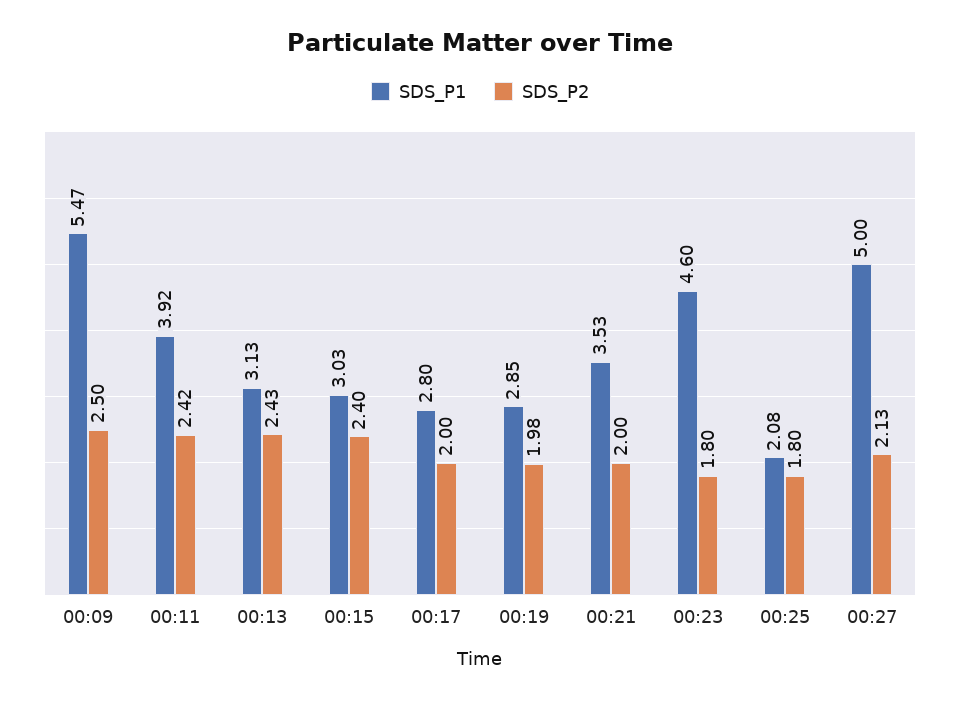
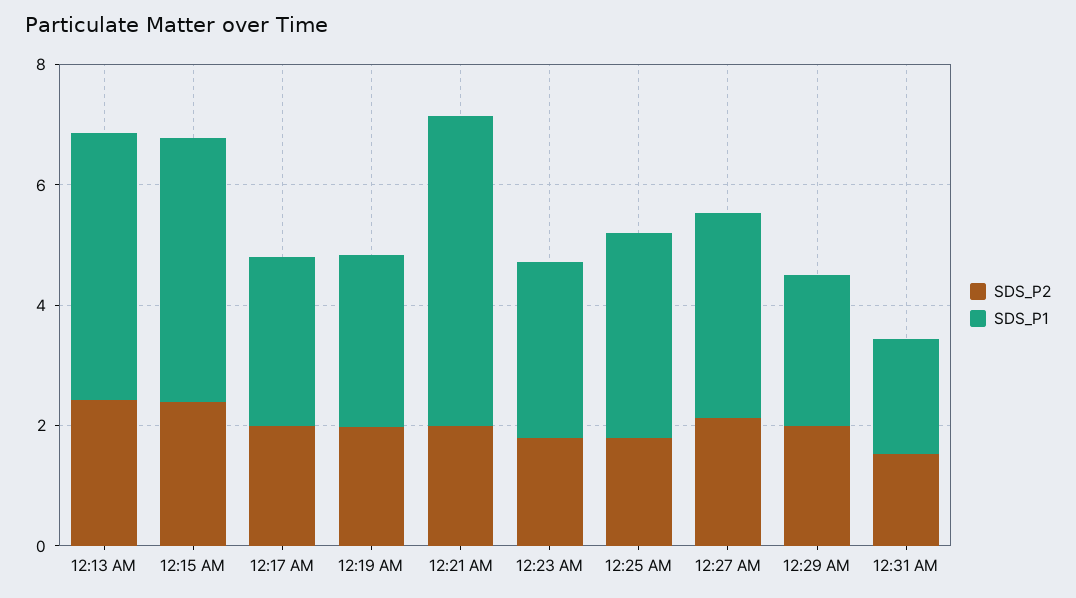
SDS_P1, 00:09: 5.47 -> none
SDS_P2, 00:09: 2.5 -> none
SDS_P1, 00:11: 3.92 -> none
SDS_P2, 00:11: 2.42 -> none
SDS_P1, 00:13: 3.13 -> 4.5
SDS_P1, 00:15: 3.03 -> 4.5
SDS_P1, 00:21: 3.53 -> 5
SDS_P1, 00:23: 4.6 -> 3
SDS_P1, 00:25: 2.08 -> 3.5
SDS_P1, 00:27: 5 -> 3.5
SDS_P2, 12:29 AM: none -> 2
SDS_P1, 12:29 AM: none -> 2.5
SDS_P2, 12:31 AM: none -> 1.5
SDS_P1, 12:31 AM: none -> 2

